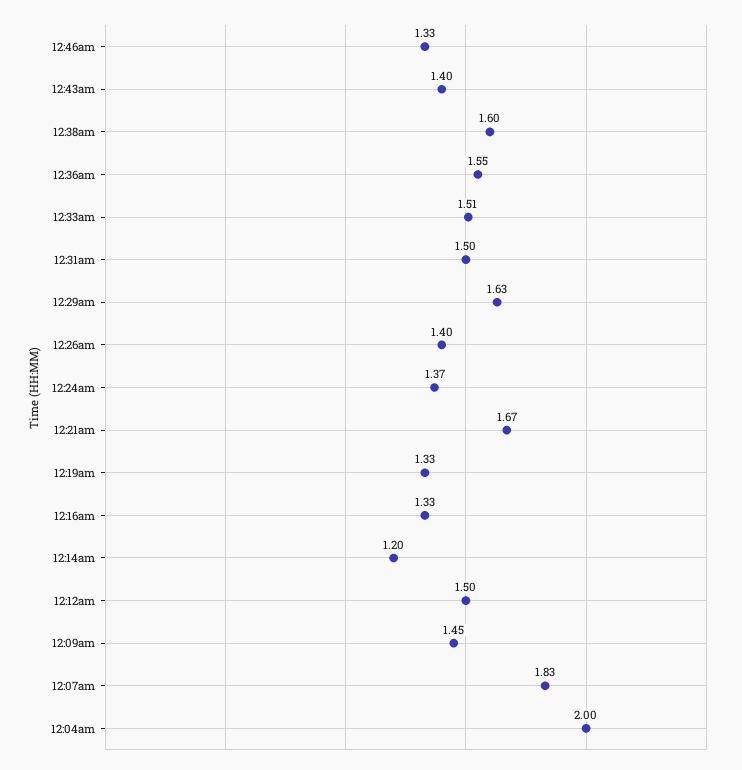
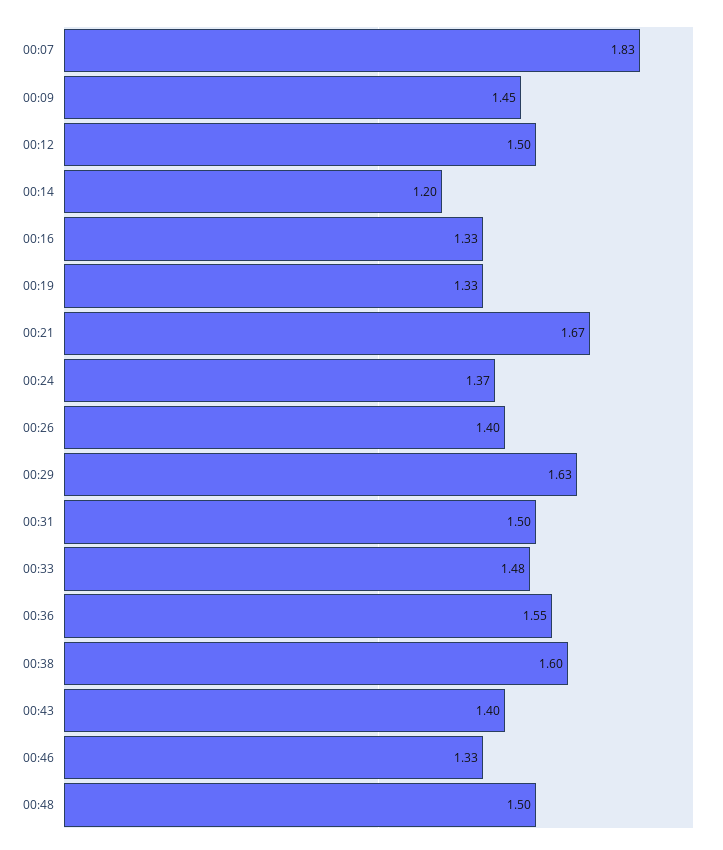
12:33am: 1.51 -> 1.48
12:04am: 2 -> none
00:48: none -> 1.5

